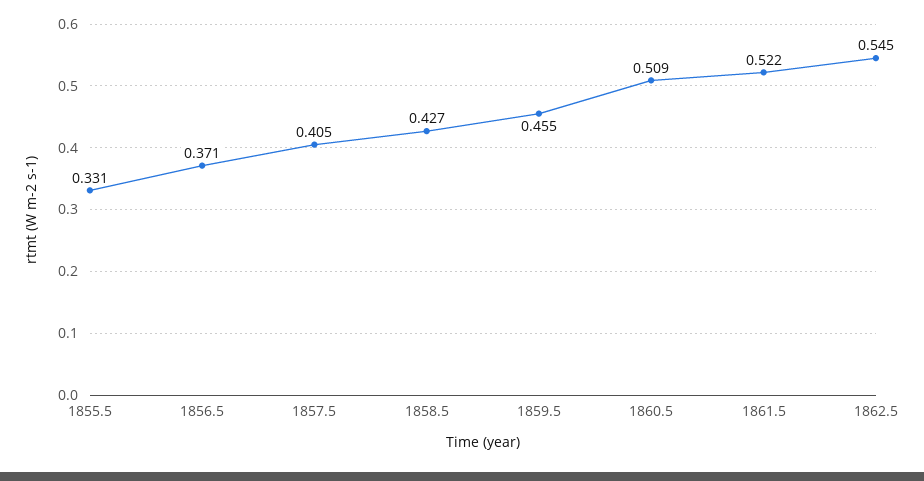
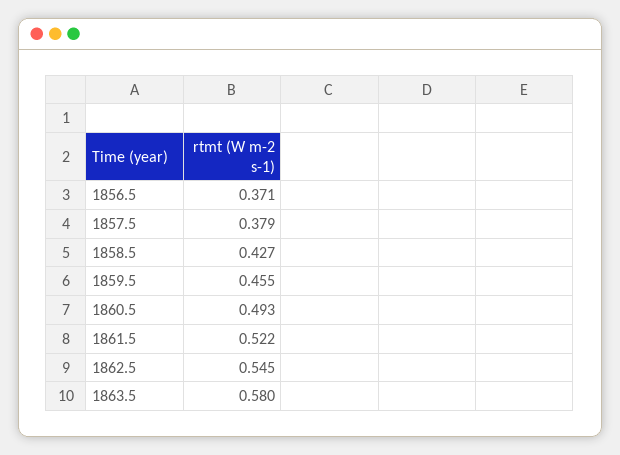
1855.5: 0.331 -> none
1857.5: 0.405 -> 0.379
1860.5: 0.509 -> 0.493
1863.5: none -> 0.58

